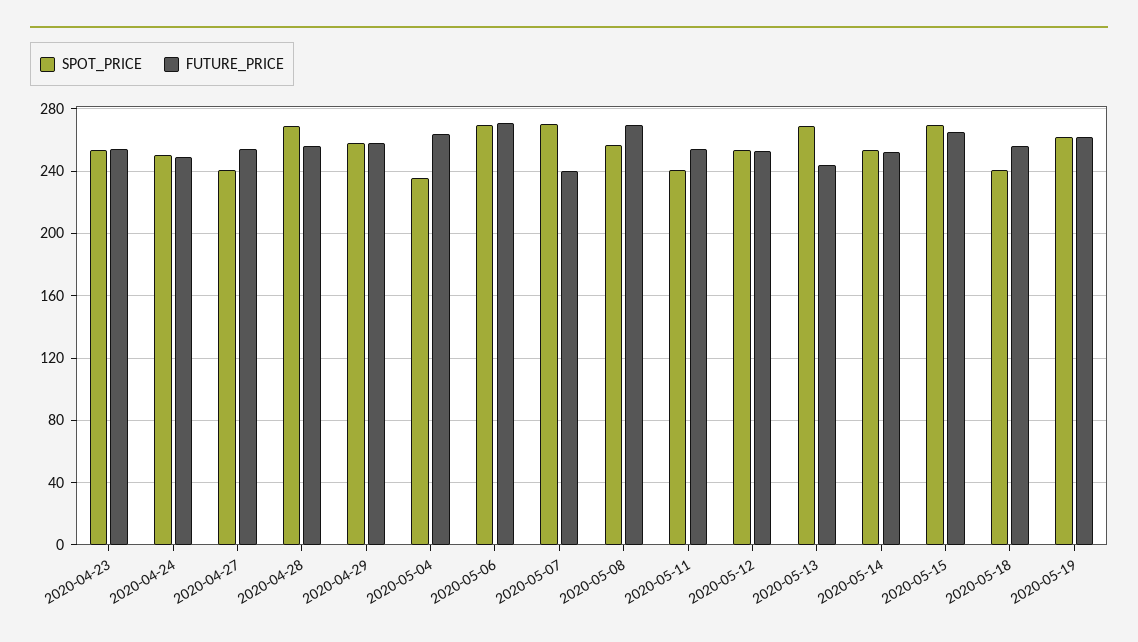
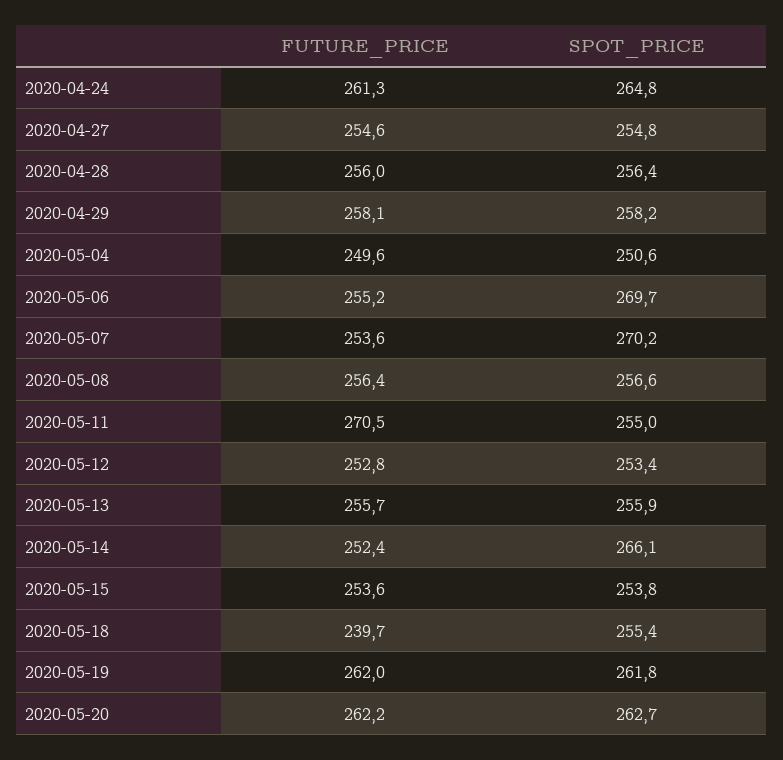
SPOT_PRICE, 2020-04-23: 255 -> none
FUTURE_PRICE, 2020-04-23: 255 -> none
SPOT_PRICE, 2020-04-24: 250 -> 264.8
FUTURE_PRICE, 2020-04-24: 250 -> 261.3
SPOT_PRICE, 2020-04-27: 240 -> 254.8
SPOT_PRICE, 2020-04-28: 270 -> 256.4
SPOT_PRICE, 2020-05-04: 235 -> 250.6
FUTURE_PRICE, 2020-05-04: 265 -> 249.6
FUTURE_PRICE, 2020-05-06: 270 -> 255.2
FUTURE_PRICE, 2020-05-07: 240 -> 253.6
FUTURE_PRICE, 2020-05-08: 270 -> 256.4
SPOT_PRICE, 2020-05-11: 240 -> 255
FUTURE_PRICE, 2020-05-11: 255 -> 270.5
SPOT_PRICE, 2020-05-13: 270 -> 255.9
FUTURE_PRICE, 2020-05-13: 245 -> 255.7
SPOT_PRICE, 2020-05-14: 255 -> 266.1
SPOT_PRICE, 2020-05-15: 270 -> 253.8
FUTURE_PRICE, 2020-05-15: 265 -> 253.6
SPOT_PRICE, 2020-05-18: 240 -> 255.4
FUTURE_PRICE, 2020-05-18: 255 -> 239.7
FUTURE_PRICE, 2020-05-20: none -> 262.2
SPOT_PRICE, 2020-05-20: none -> 262.7

